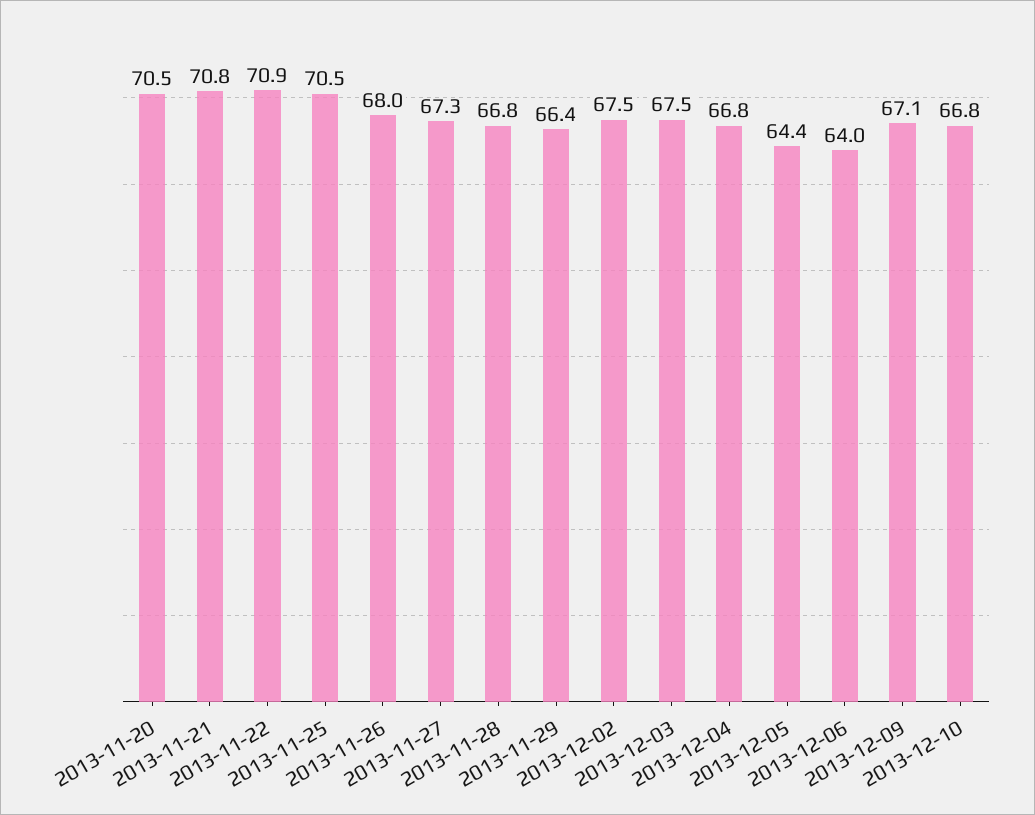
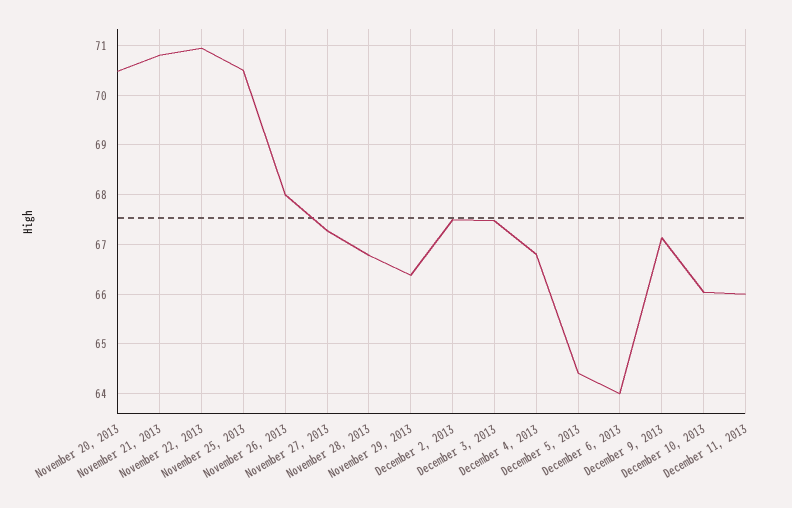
2013-12-10: 66.8 -> 66
December 11, 2013: none -> 66

